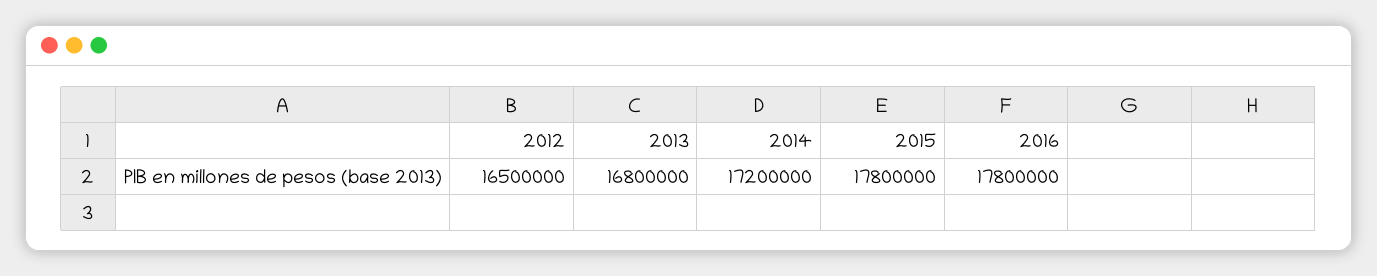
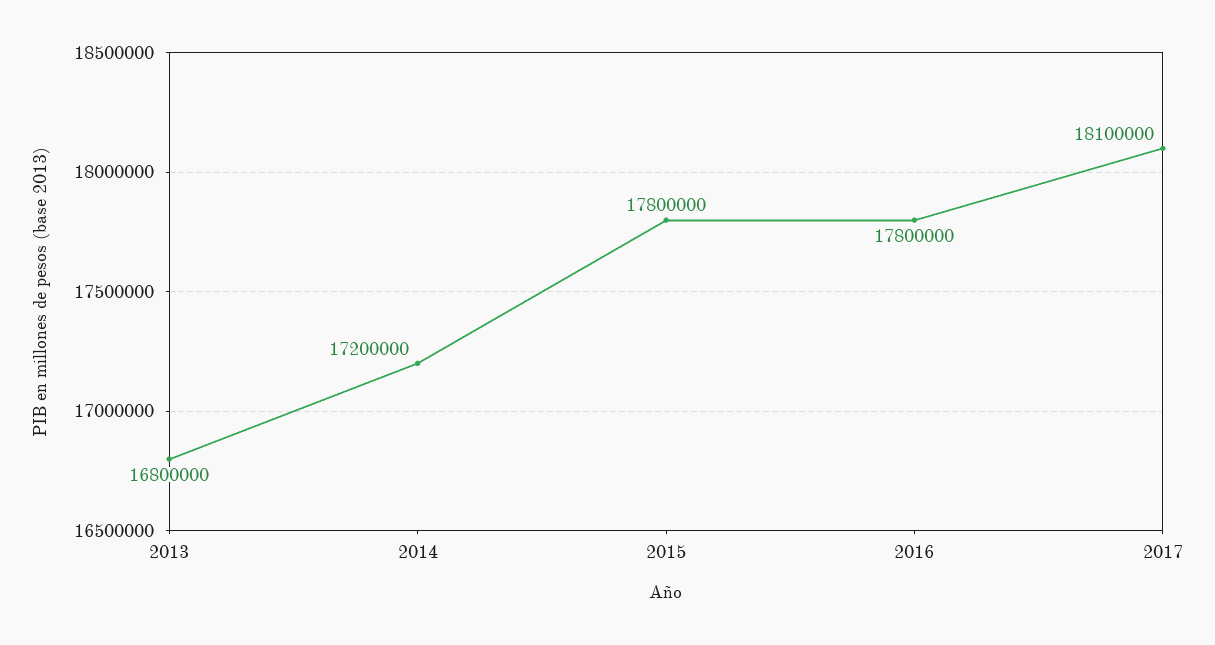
2012: 16500000 -> none
2017: none -> 18100000

